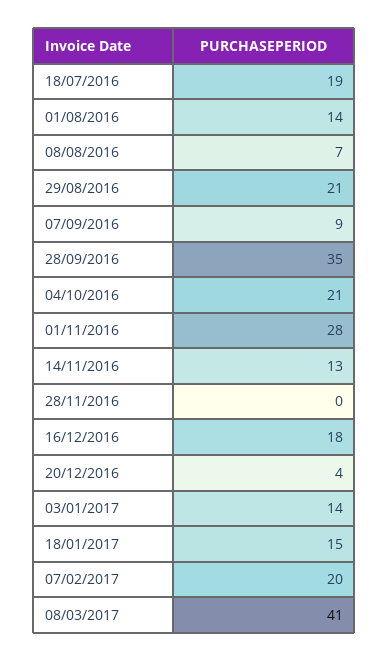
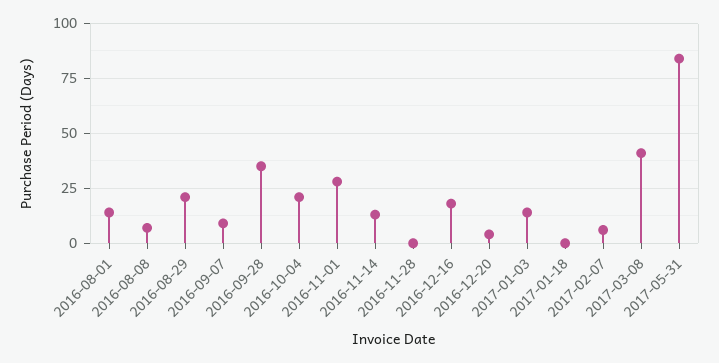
18/07/2016: 19 -> none
18/01/2017: 15 -> 0
07/02/2017: 20 -> 5
2017-05-31: none -> 85

